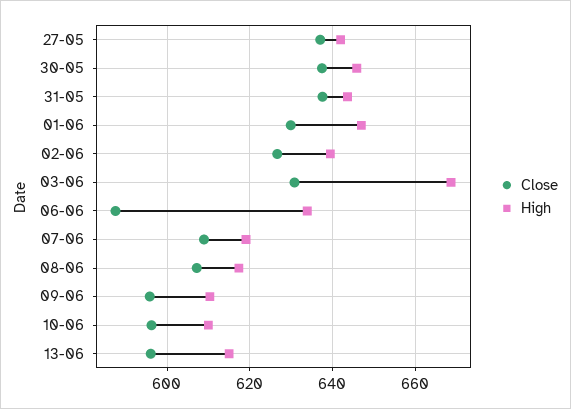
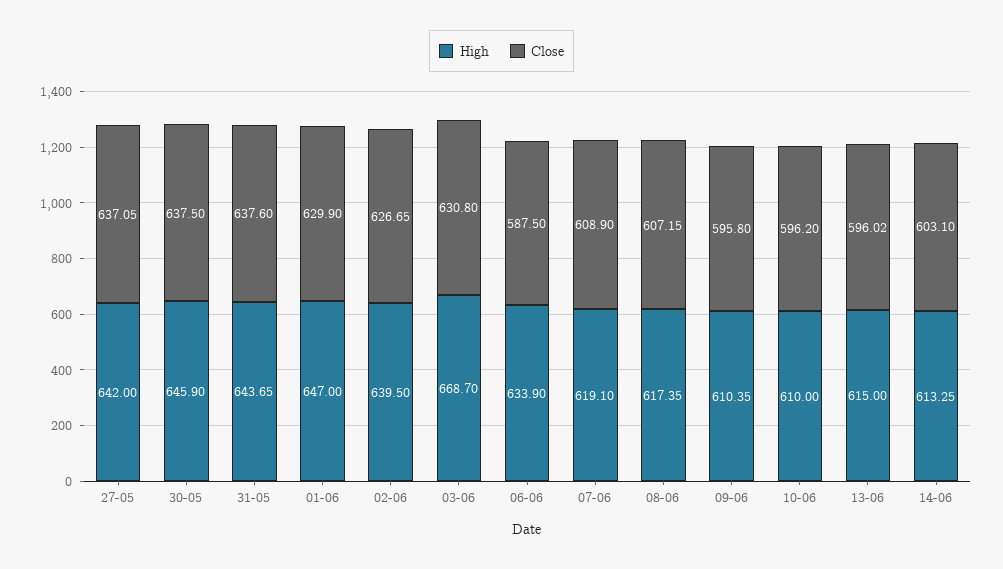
High, 14-06: none -> 613.25
Close, 14-06: none -> 603.1

